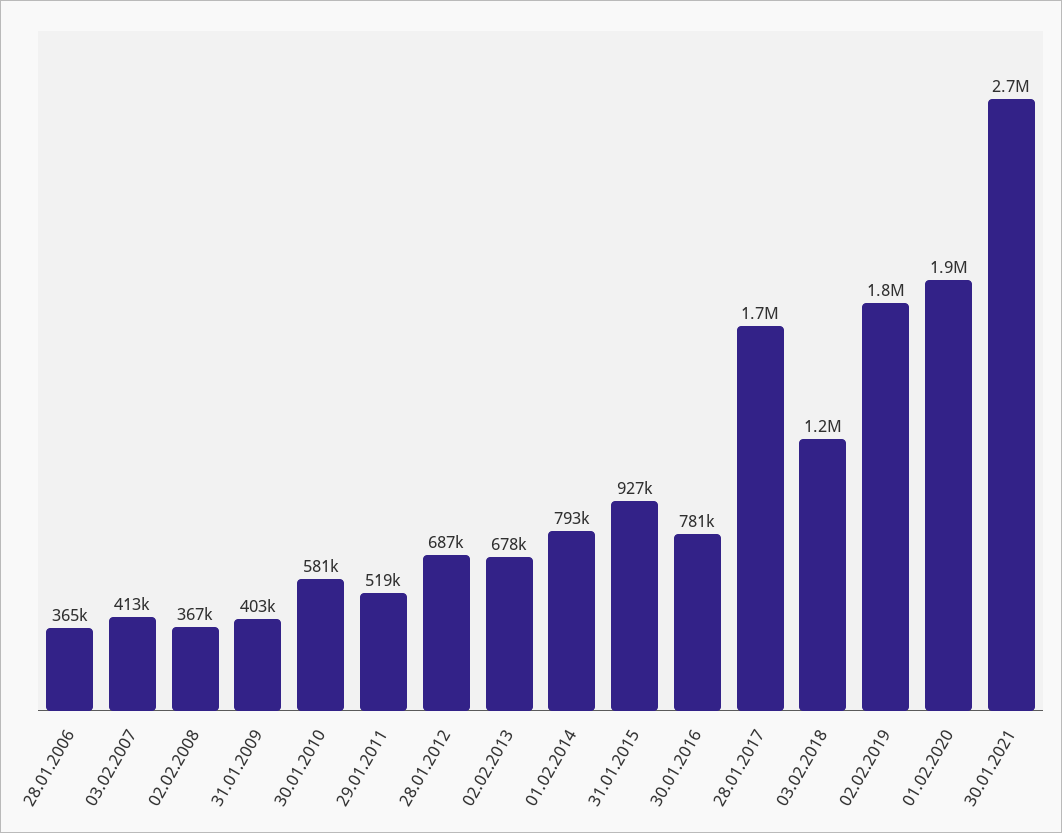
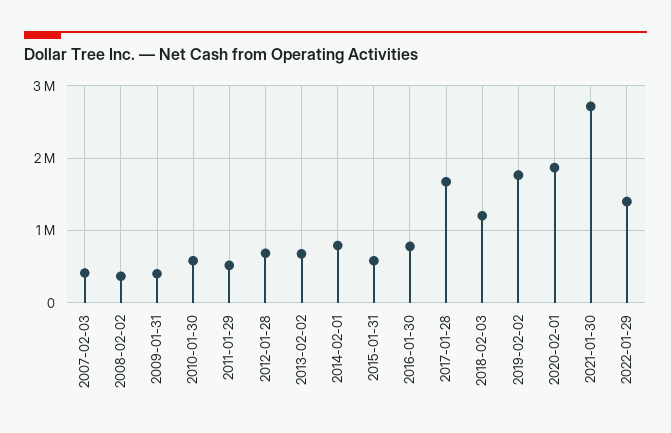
28.01.2006: 365000 -> none
31.01.2015: 927000 -> 600000
2022-01-29: none -> 1400000

